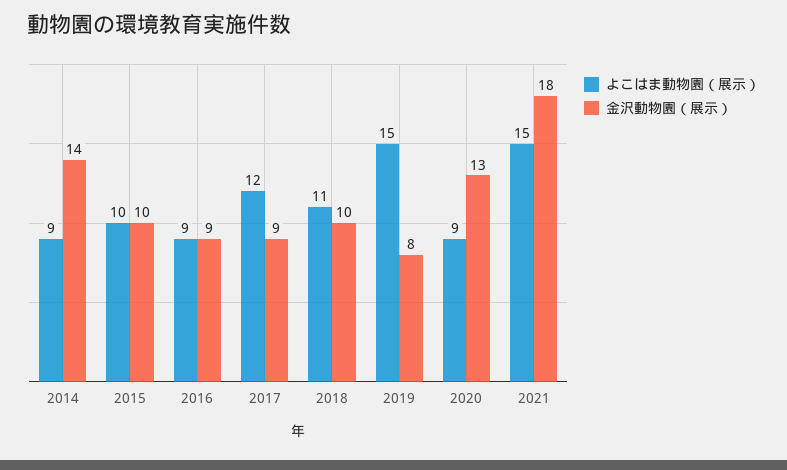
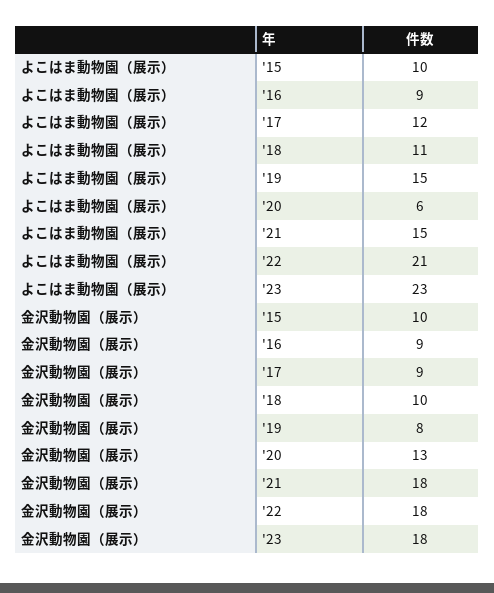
よこはま動物園（展示）, 2014: 9 -> none
金沢動物園（展示）, 2014: 14 -> none
よこはま動物園（展示）, 2020: 9 -> 6
よこはま動物園（展示）, '22: none -> 21
よこはま動物園（展示）, '23: none -> 23
金沢動物園（展示）, '22: none -> 18
金沢動物園（展示）, '23: none -> 18

